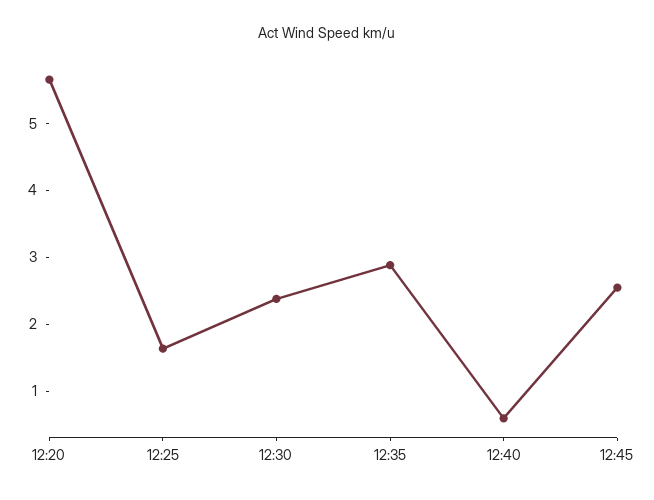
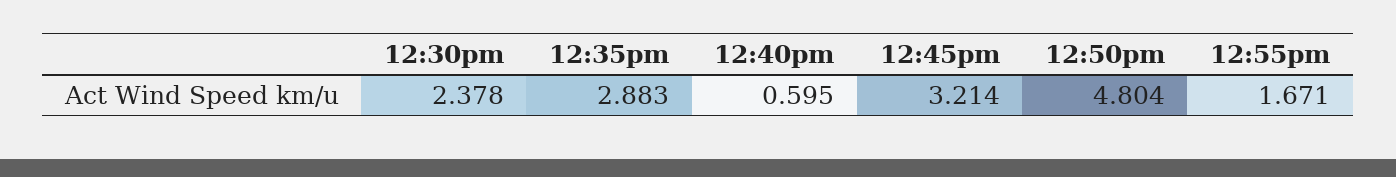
12:20: 5.6 -> none
12:25: 1.6 -> none
12:45: 2.6 -> 3.214
12:50pm: none -> 4.804
12:55pm: none -> 1.671

